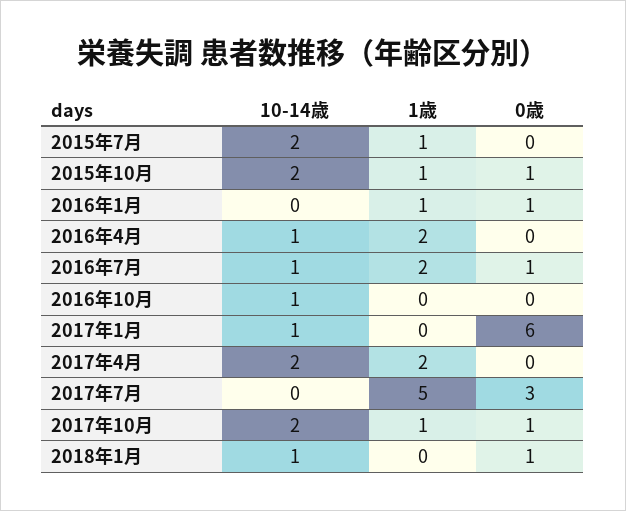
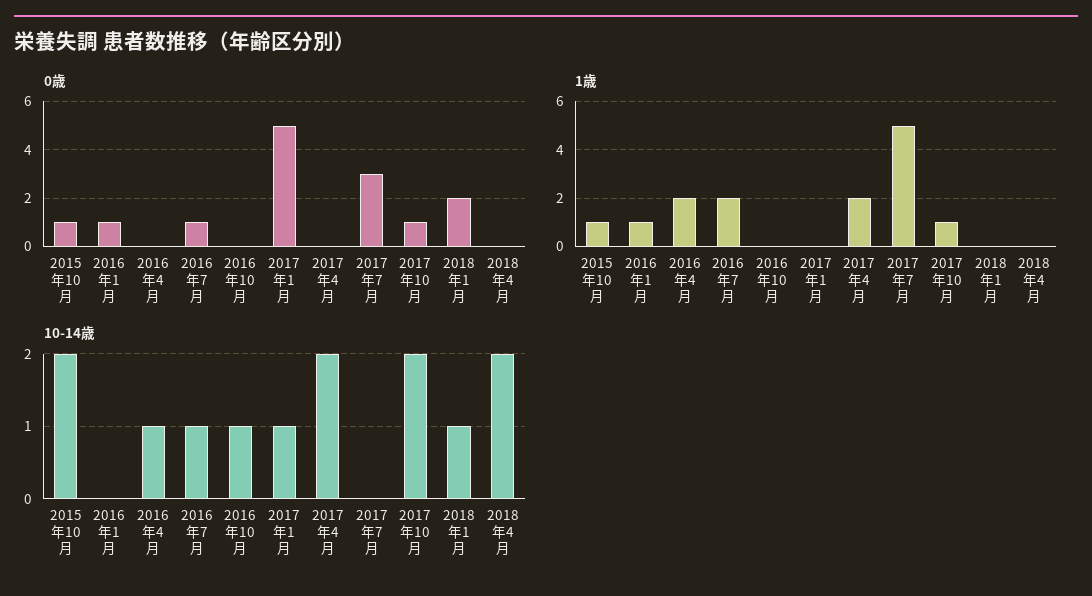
10-14歳, 2015年7月: 2 -> none
1歳, 2015年7月: 1 -> none
0歳, 2015年7月: 0 -> none
0歳, 2017年1月: 6 -> 5
0歳, 2018年1月: 1 -> 2
0歳, 2018年4月: none -> 0
1歳, 2018年4月: none -> 0
10-14歳, 2018年4月: none -> 2

